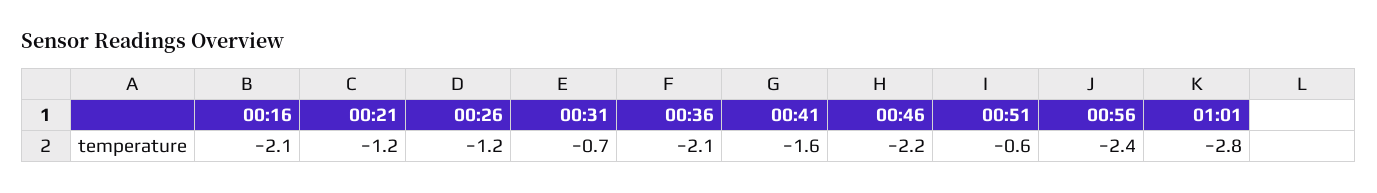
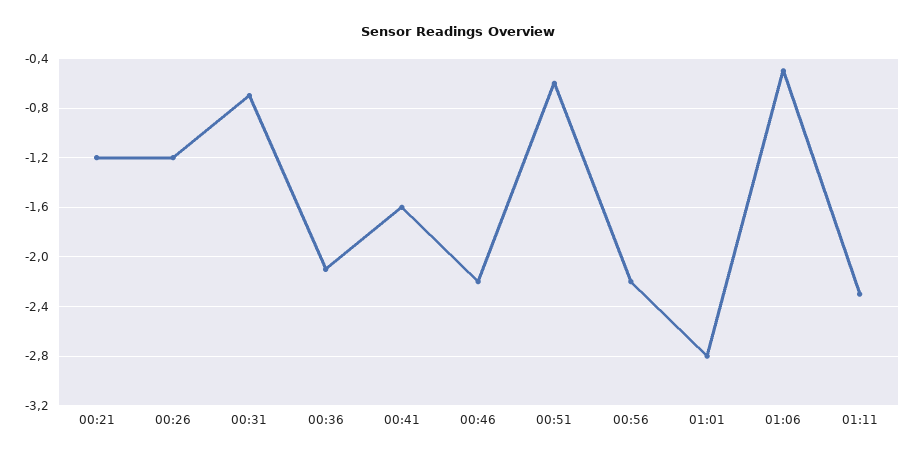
00:16: -2.1 -> none
00:56: -2.4 -> -2.2
01:06: none -> -0.5
01:11: none -> -2.3

